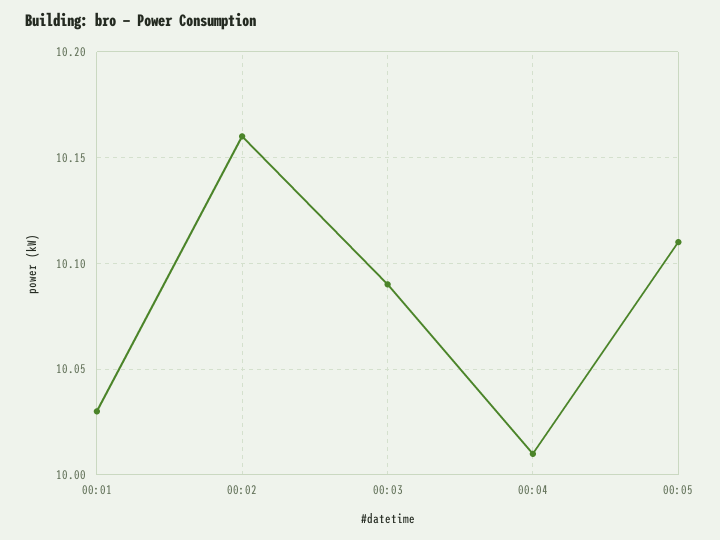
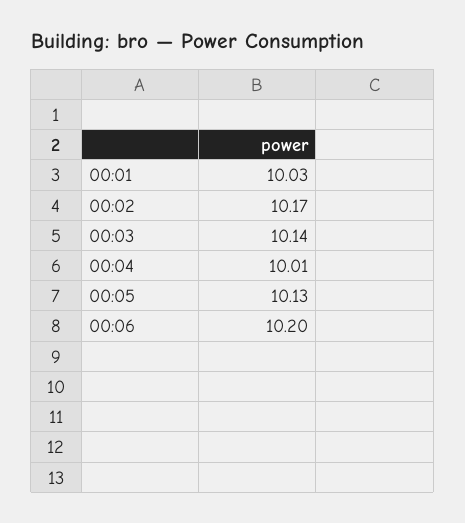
00:02: 10.16 -> 10.17
00:03: 10.09 -> 10.14
00:05: 10.11 -> 10.13
00:06: none -> 10.2

